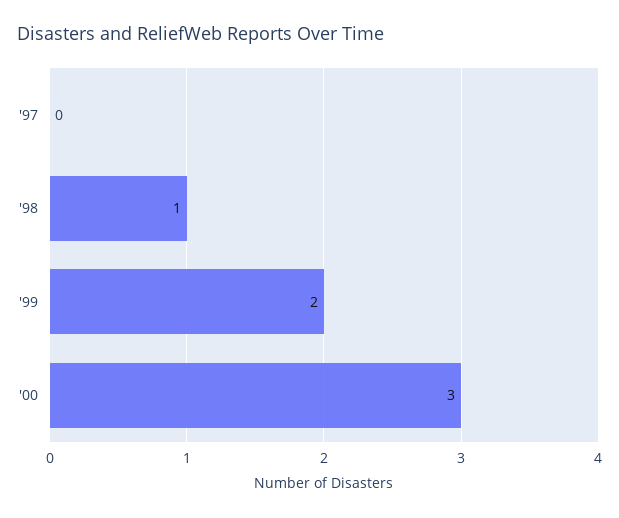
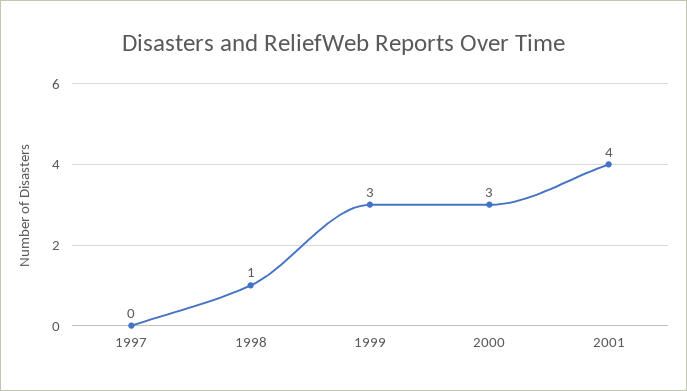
'99: 2 -> 3
2001: none -> 4

